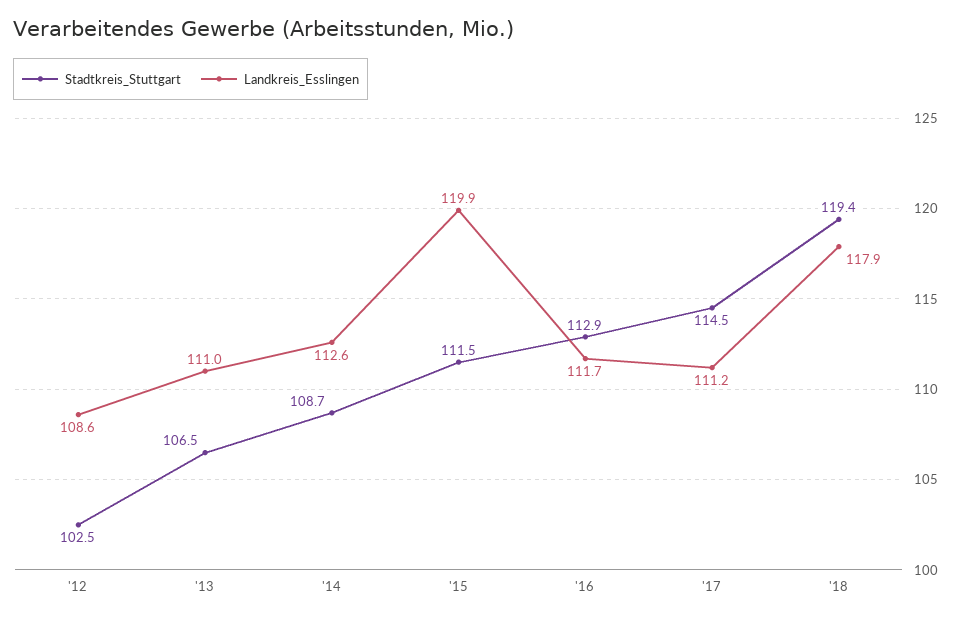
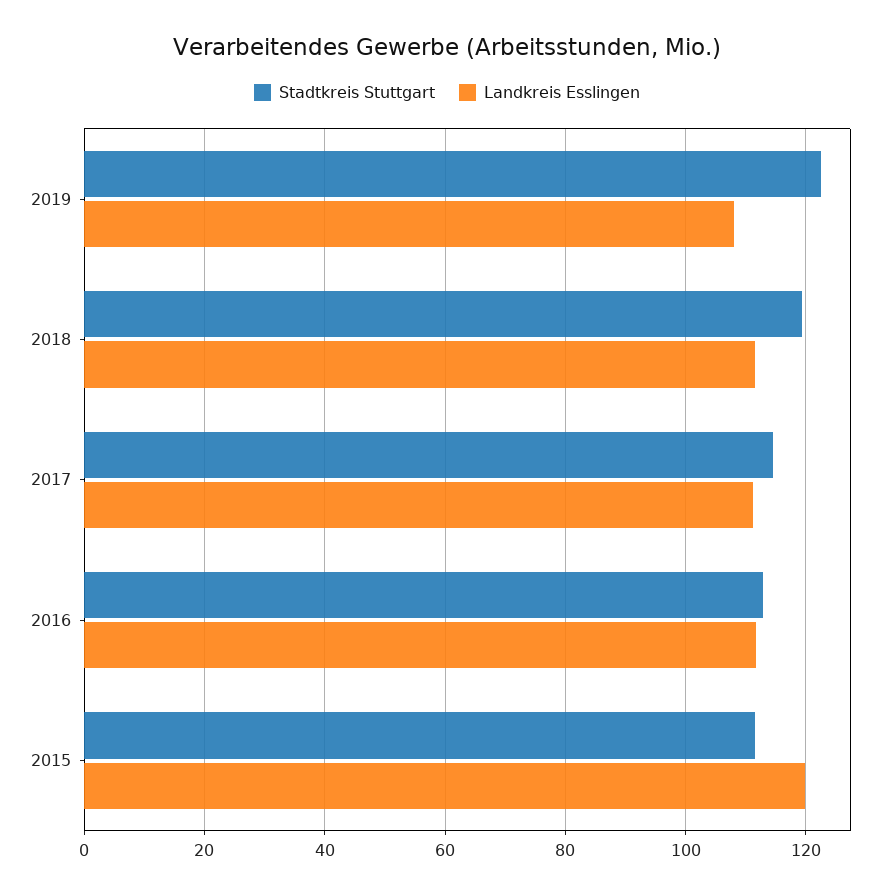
Stadtkreis_Stuttgart, '12: 102.5 -> none
Landkreis_Esslingen, '12: 108.6 -> none
Stadtkreis_Stuttgart, '13: 106.5 -> none
Landkreis_Esslingen, '13: 111 -> none
Stadtkreis_Stuttgart, '14: 108.7 -> none
Landkreis_Esslingen, '14: 112.6 -> none
Landkreis_Esslingen, '18: 117.9 -> 112
Stadtkreis_Stuttgart, 2019: none -> 122
Landkreis_Esslingen, 2019: none -> 108

